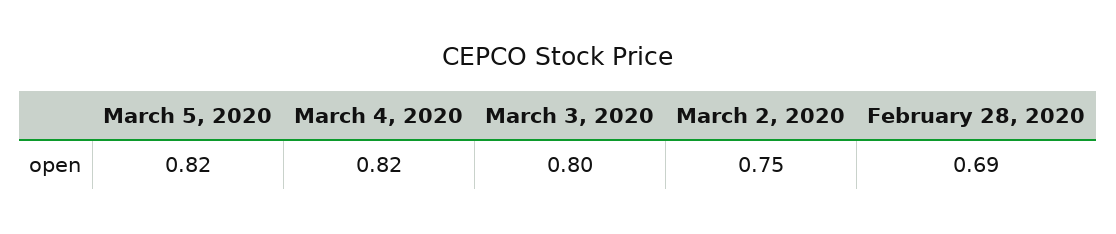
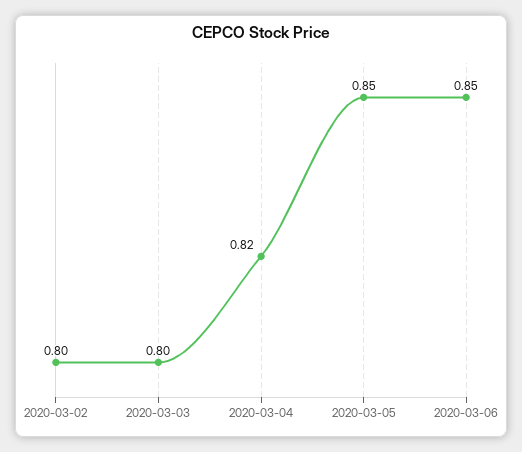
March 5, 2020: 0.82 -> 0.85
March 2, 2020: 0.75 -> 0.8
February 28, 2020: 0.69 -> none
2020-03-06: none -> 0.85

